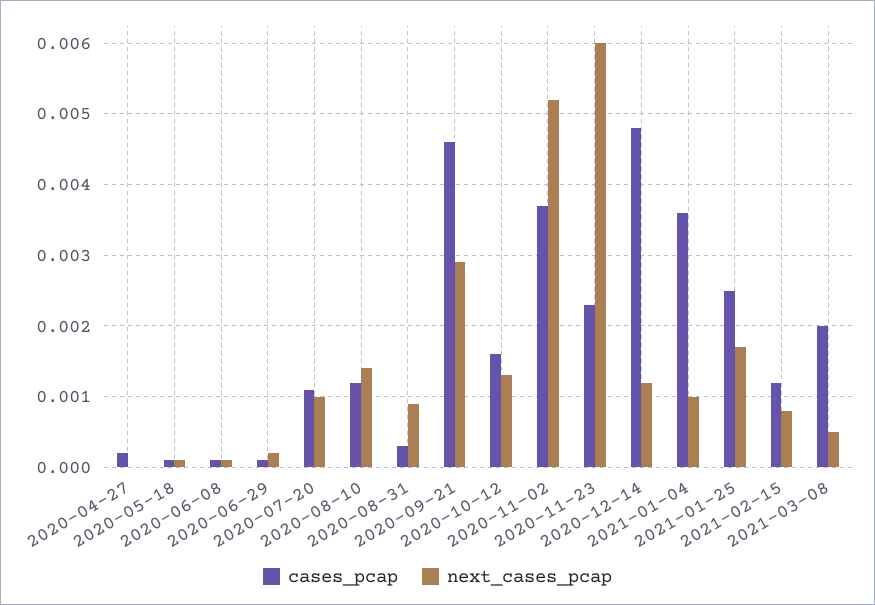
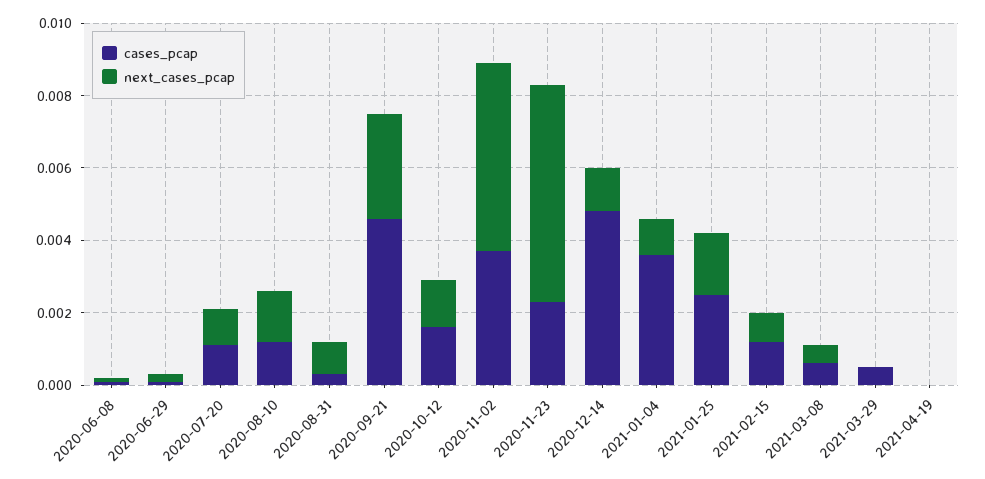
cases_pcap, 2020-04-27: 0.0002 -> none
next_cases_pcap, 2020-04-27: 0 -> none
cases_pcap, 2020-05-18: 0.0001 -> none
next_cases_pcap, 2020-05-18: 0.0001 -> none
cases_pcap, 2021-03-08: 0.002 -> 0.0005
cases_pcap, 2021-03-29: none -> 0.0005
next_cases_pcap, 2021-03-29: none -> 0
cases_pcap, 2021-04-19: none -> 0
next_cases_pcap, 2021-04-19: none -> 0

